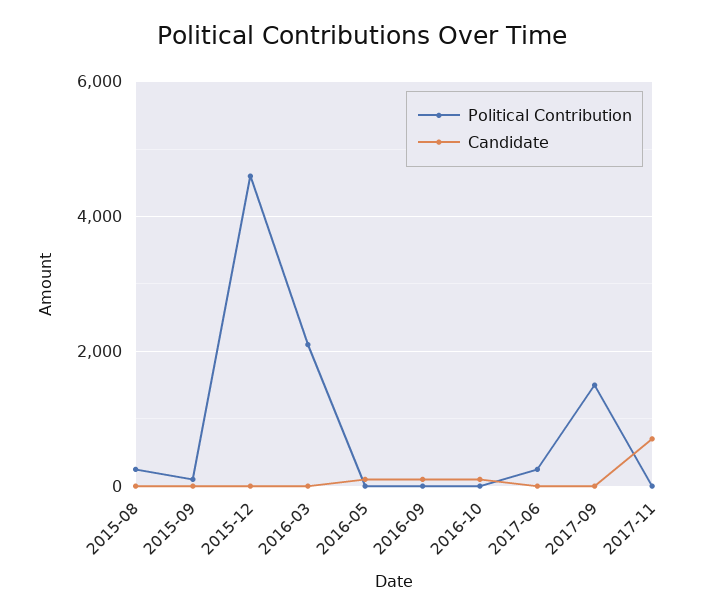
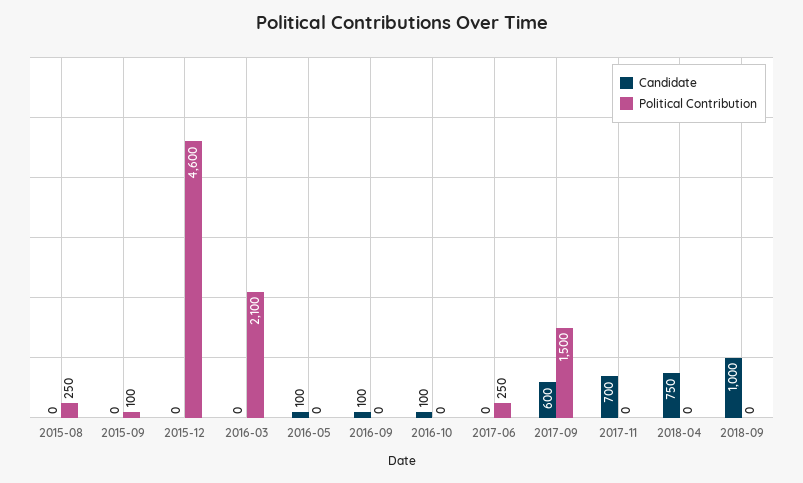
Candidate, 2017-09: 0 -> 600
Candidate, 2018-04: none -> 750
Political Contribution, 2018-04: none -> 0
Candidate, 2018-09: none -> 1000
Political Contribution, 2018-09: none -> 0

